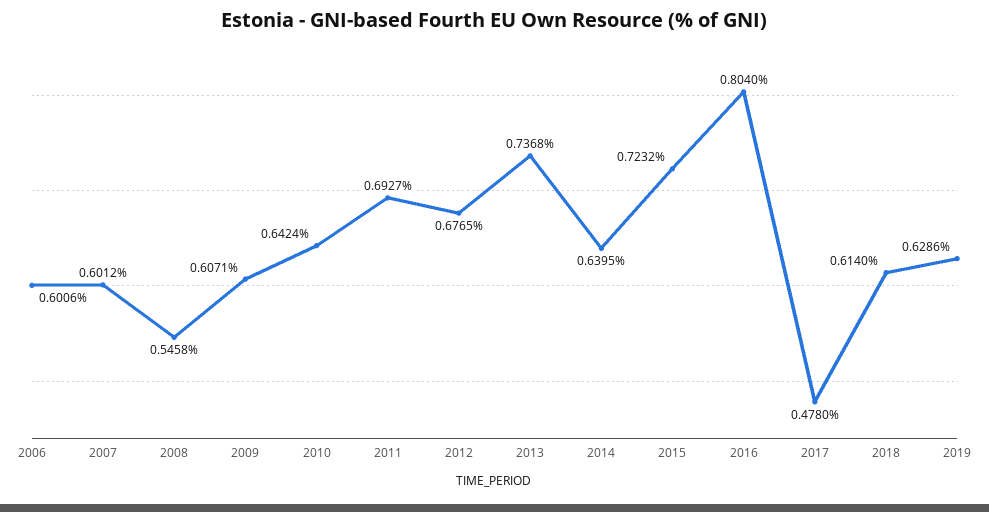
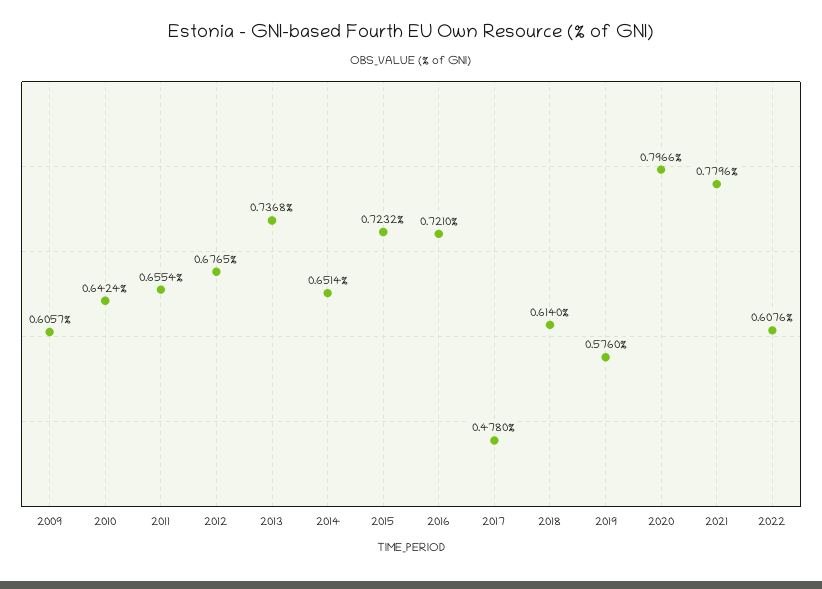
2006: 0.6006 -> none
2007: 0.6012 -> none
2008: 0.5458 -> none
2009: 0.6071 -> 0.6057
2011: 0.6927 -> 0.6554
2014: 0.6395 -> 0.6514
2016: 0.804 -> 0.721
2019: 0.6286 -> 0.576
2020: none -> 0.7966
2021: none -> 0.7796
2022: none -> 0.6076

